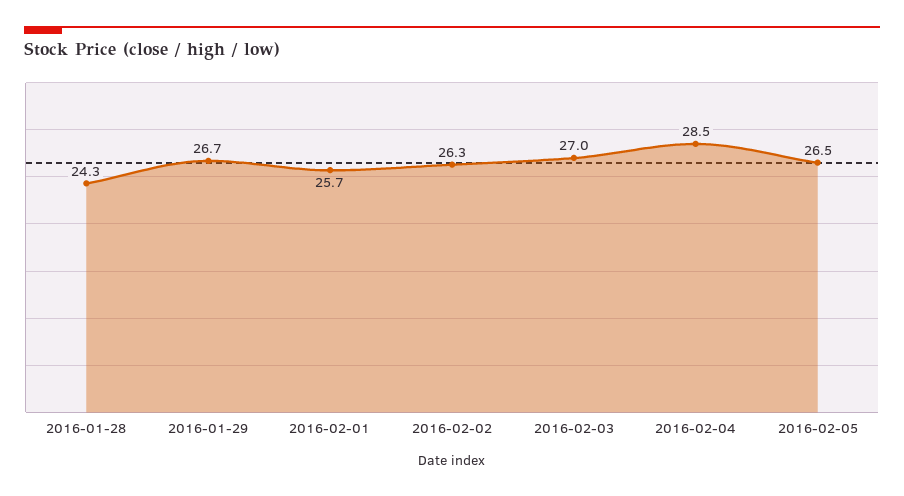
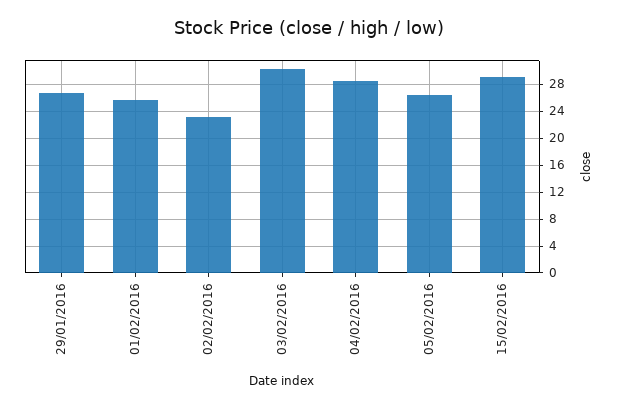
2016-01-28: 24.3 -> none
2016-02-02: 26.3 -> 23
2016-02-03: 27 -> 30
15/02/2016: none -> 29

